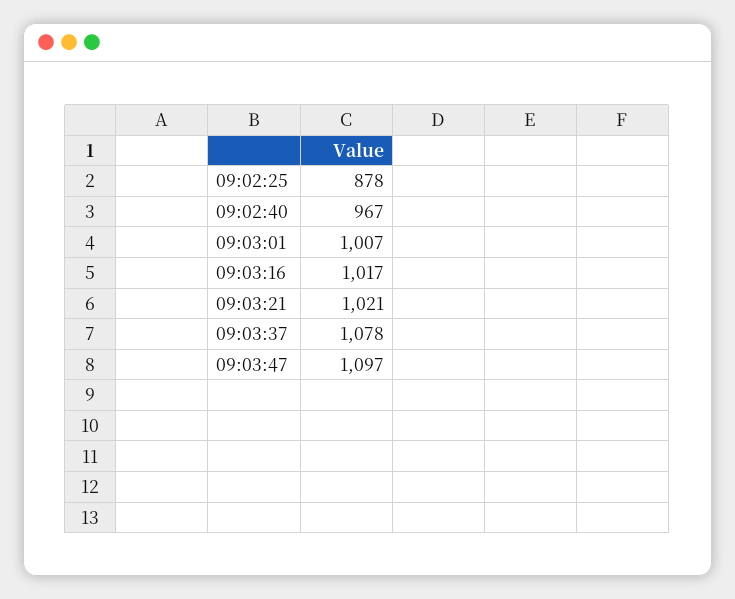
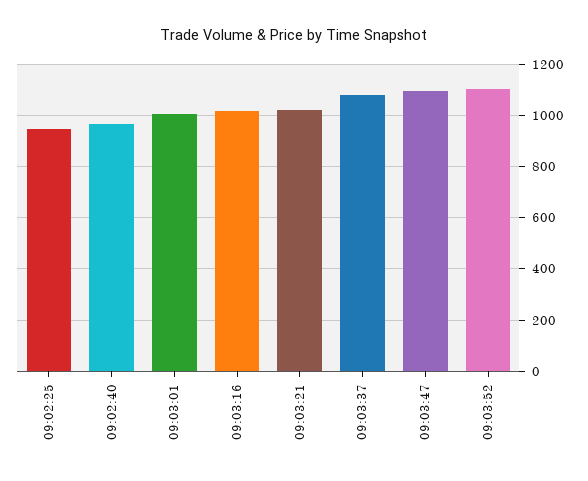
09:02:25: 878 -> 950
09:03:52: none -> 1100

